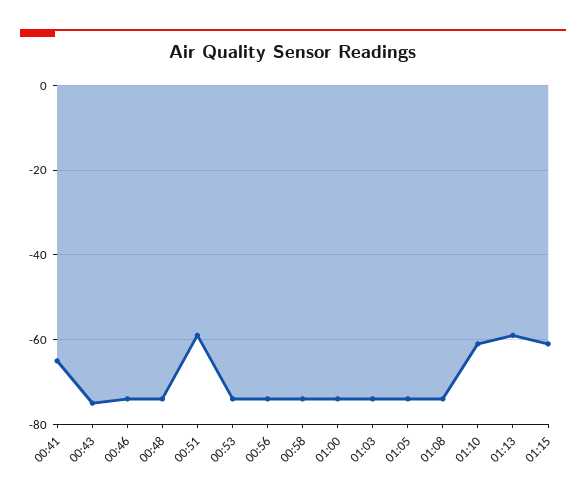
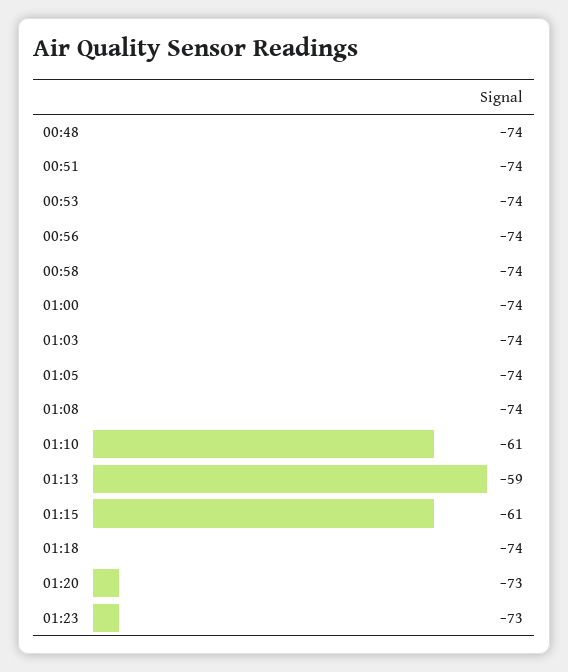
00:41: -65 -> none
00:43: -75 -> none
00:46: -75 -> none
00:51: -60 -> -74
01:18: none -> -74
01:20: none -> -73
01:23: none -> -73

